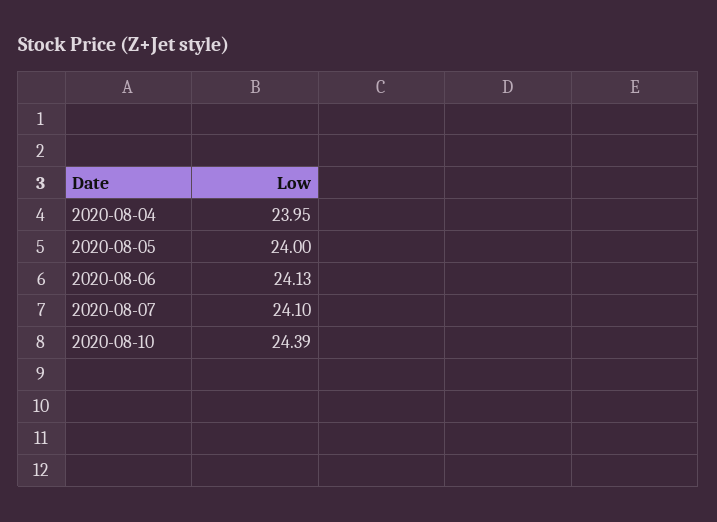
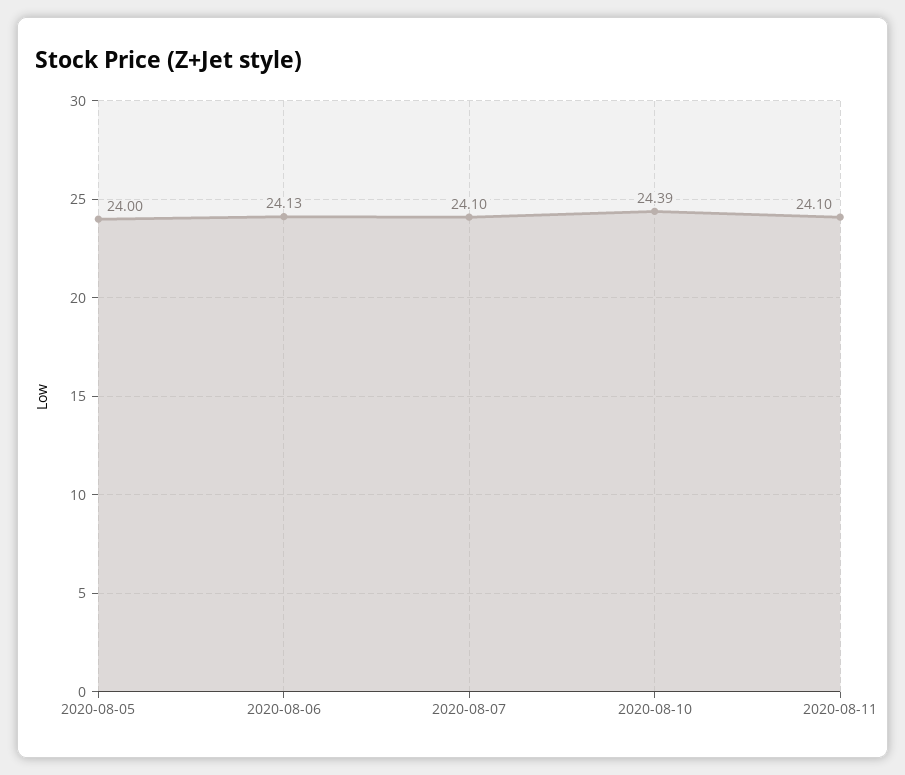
2020-08-04: 23.95 -> none
2020-08-11: none -> 24.1

